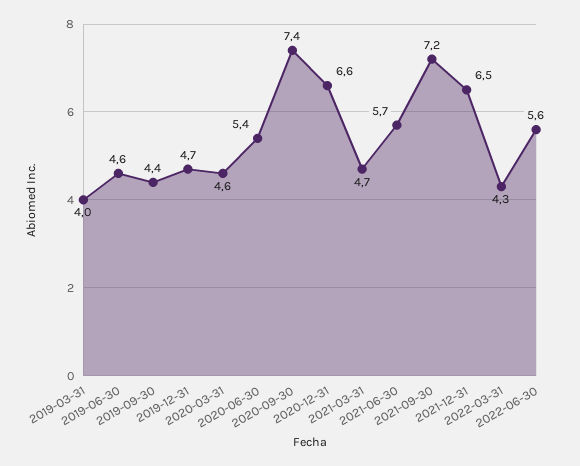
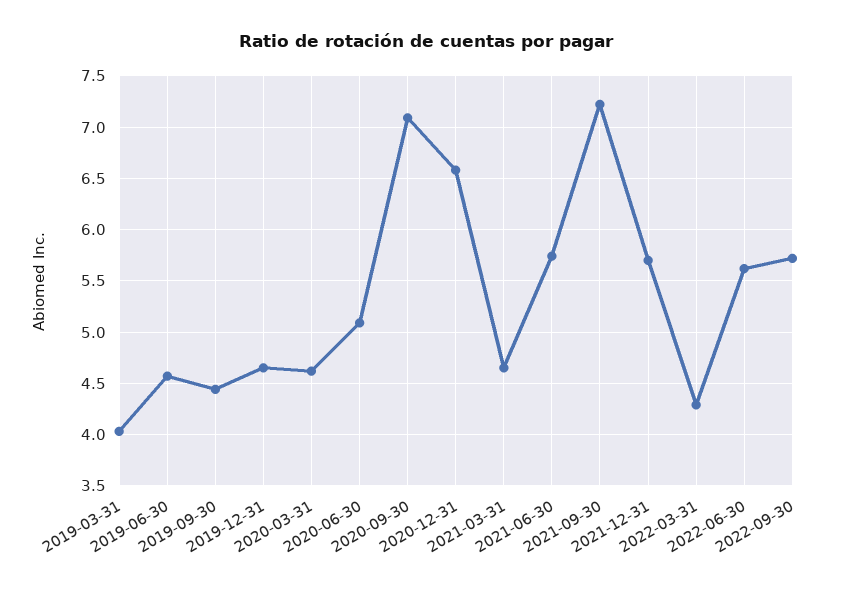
2020-06-30: 5.4 -> 5.1
2020-09-30: 7.4 -> 7.1
2021-12-31: 6.5 -> 5.7
2022-09-30: none -> 5.7

